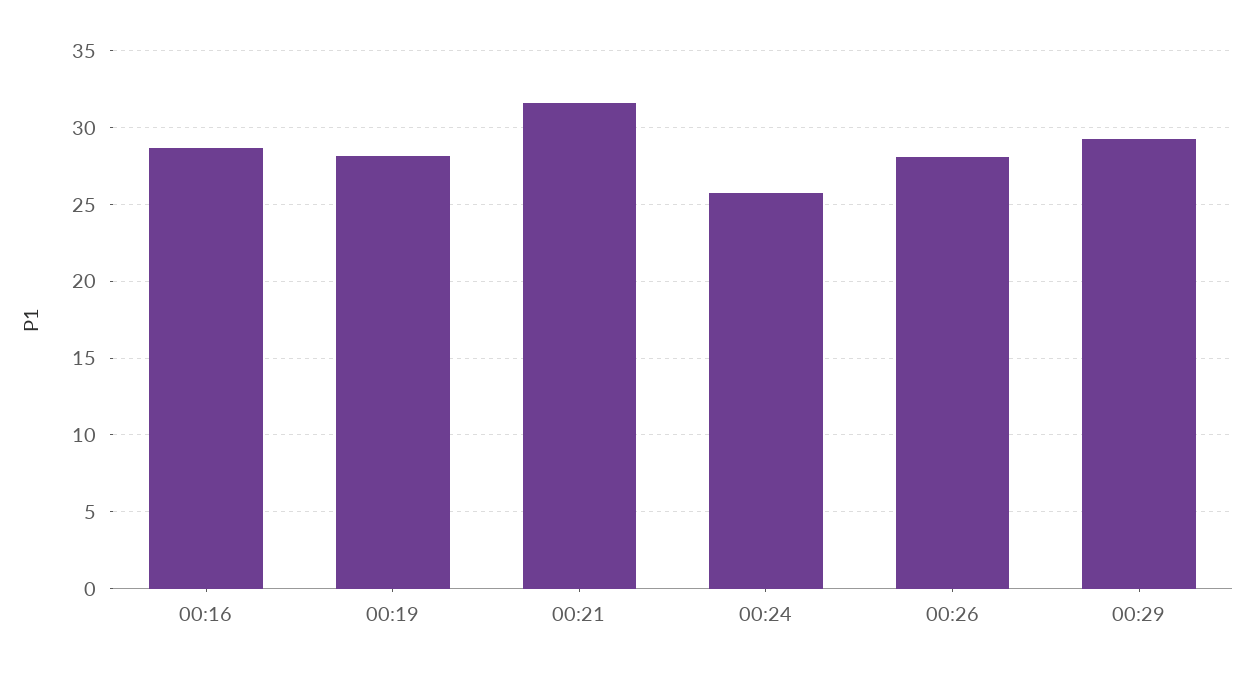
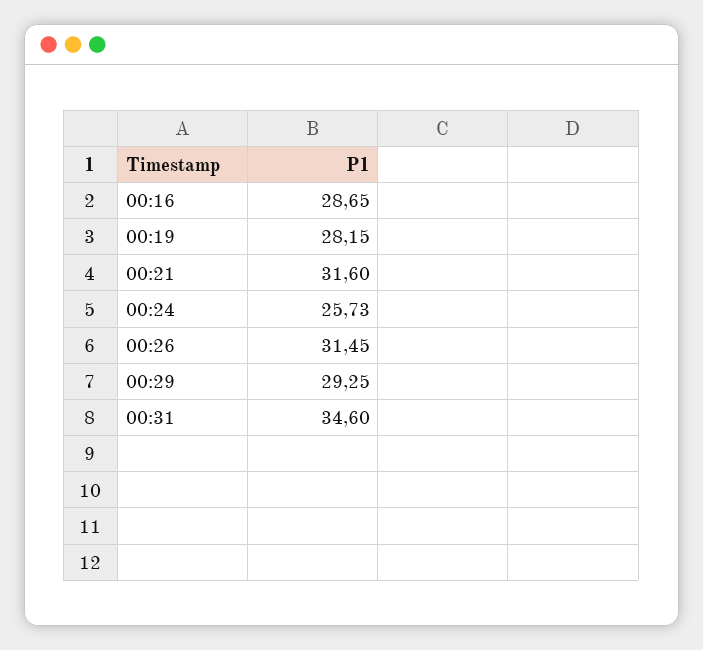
00:26: 28 -> 31.45
00:31: none -> 34.6

